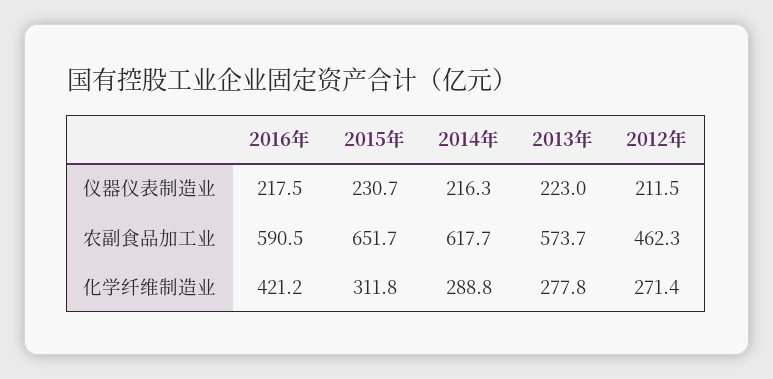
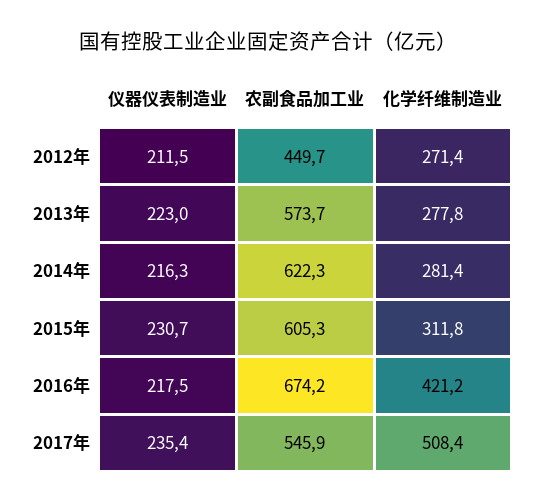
2016年, 农副食品加工业: 590.5 -> 674.2
2015年, 农副食品加工业: 651.7 -> 605.3
2014年, 农副食品加工业: 617.7 -> 622.3
2012年, 农副食品加工业: 462.3 -> 449.7
2014年, 化学纤维制造业: 288.8 -> 281.4
2017年, 仪器仪表制造业: none -> 235.4
2017年, 农副食品加工业: none -> 545.9
2017年, 化学纤维制造业: none -> 508.4

